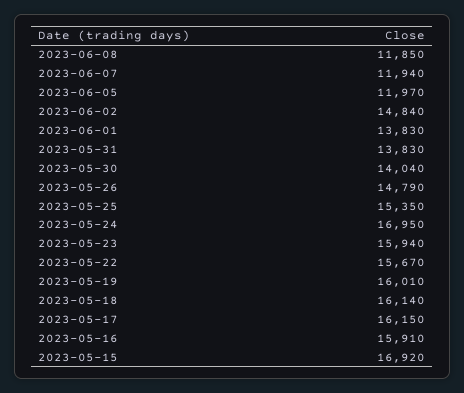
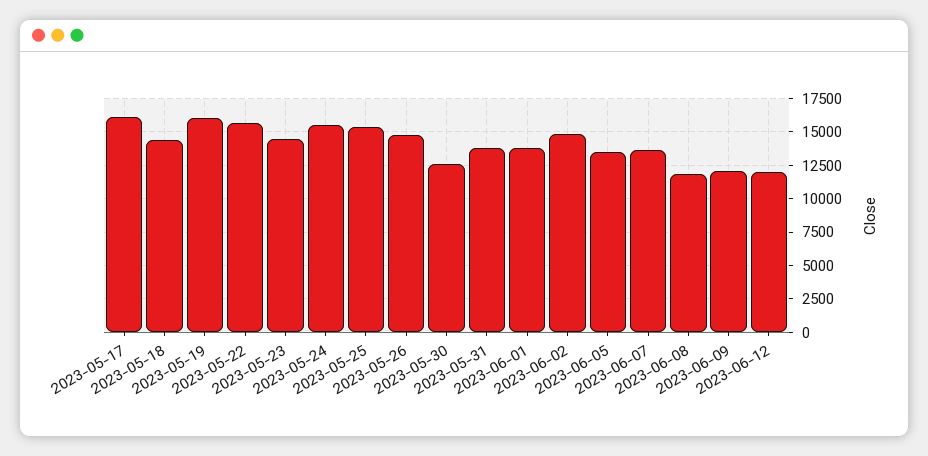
2023-06-07: 11940 -> 13500
2023-06-05: 11970 -> 13500
2023-05-30: 14040 -> 12500
2023-05-24: 16950 -> 15500
2023-05-23: 15940 -> 14500
2023-05-18: 16140 -> 14500
2023-05-16: 15910 -> none
2023-05-15: 16920 -> none
2023-06-09: none -> 12000
2023-06-12: none -> 12000

